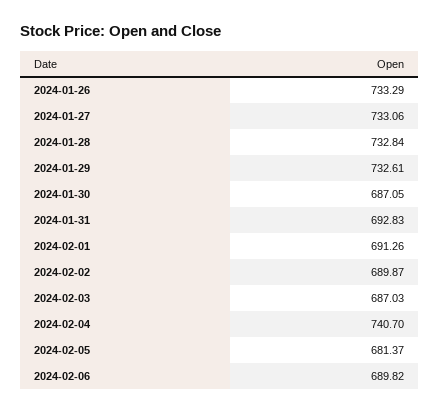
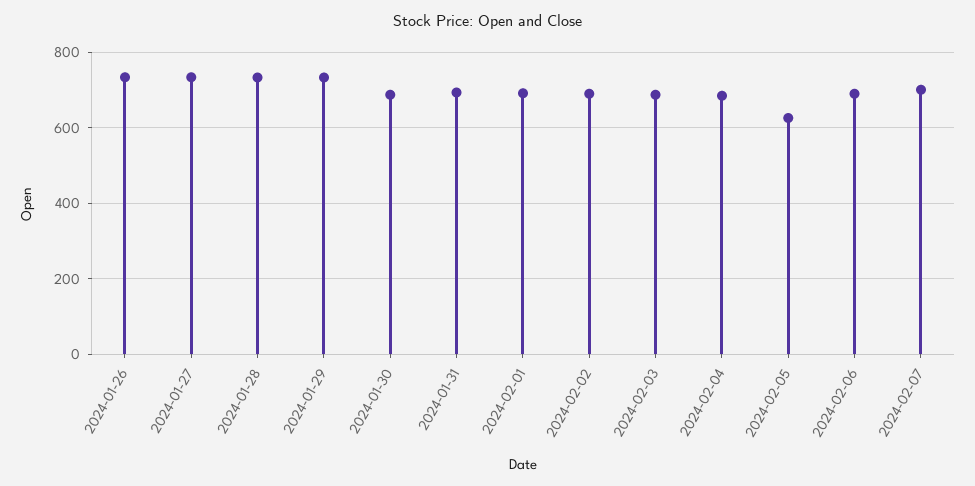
2024-02-04: 740.7 -> 680
2024-02-05: 681.37 -> 620
2024-02-07: none -> 700

